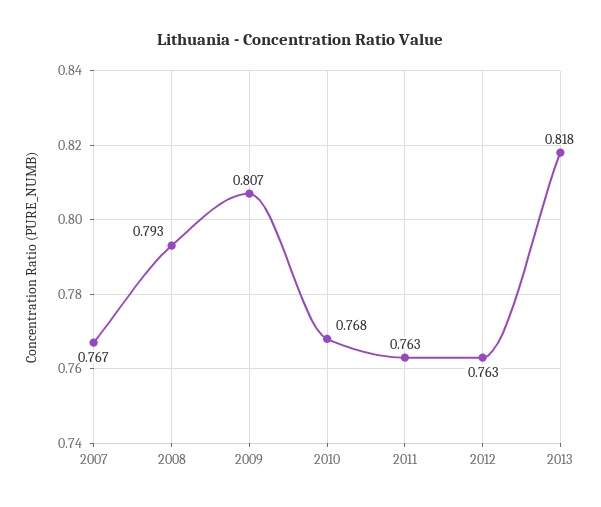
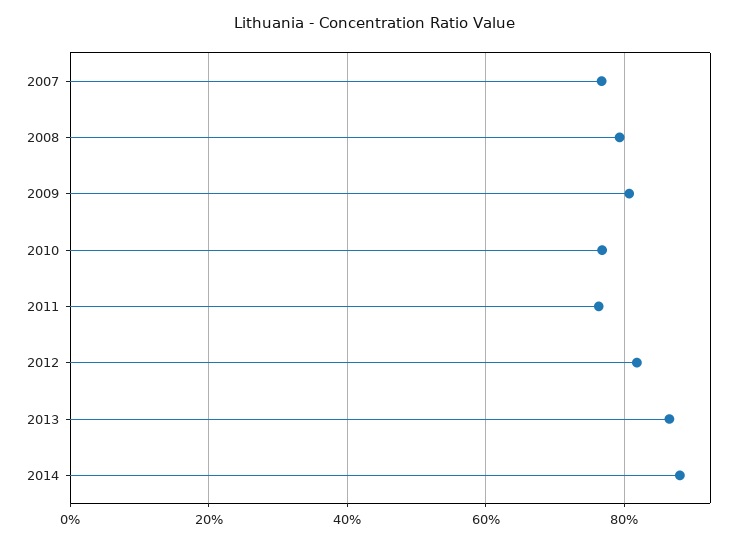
2012: 0.763 -> 0.82
2013: 0.818 -> 0.86
2014: none -> 0.88

